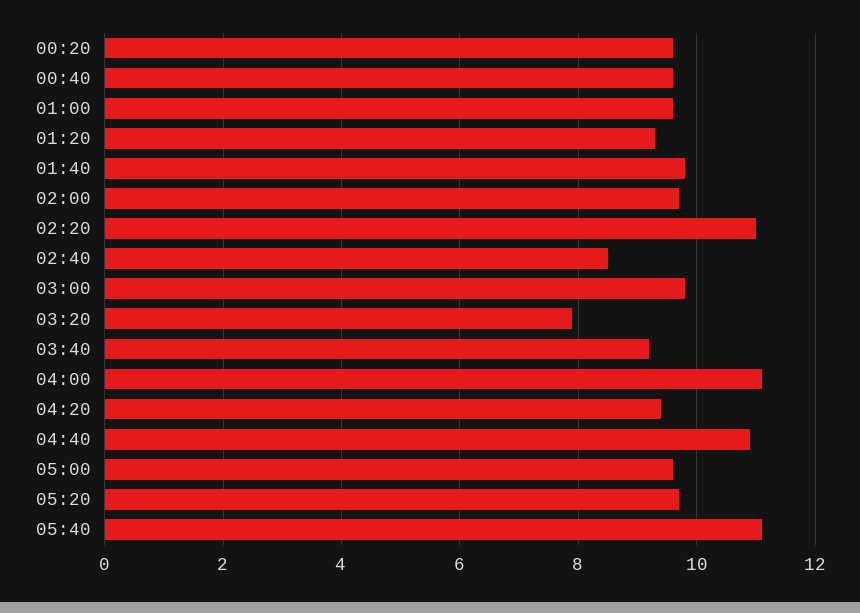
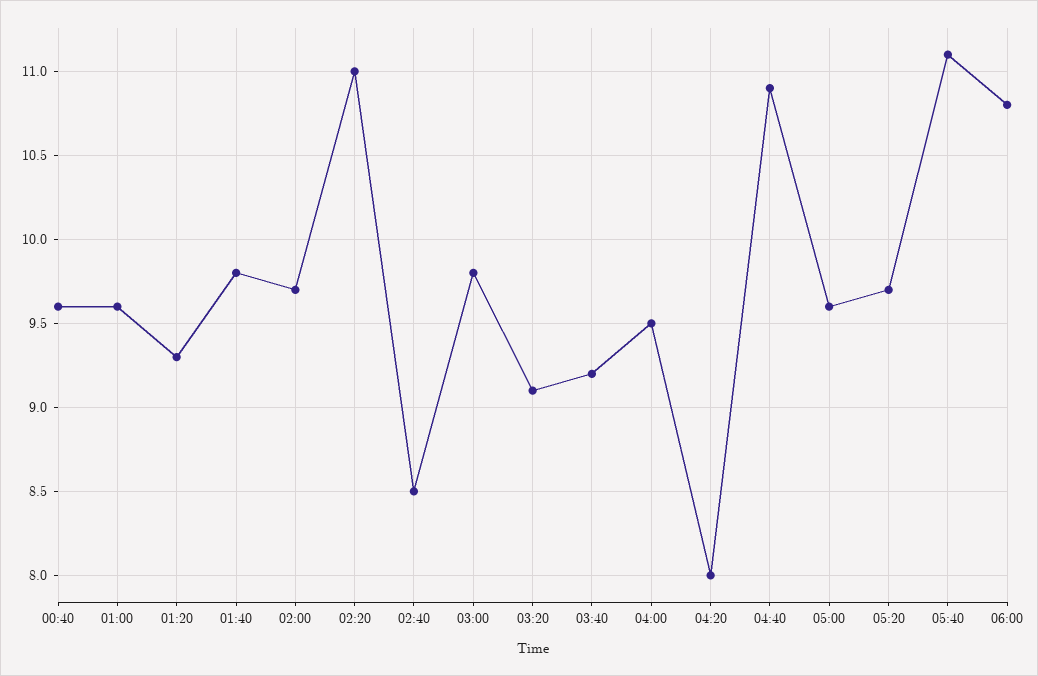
00:20: 9.5 -> none
03:20: 8 -> 9.1
04:00: 11 -> 9.5
04:20: 9.5 -> 8
06:00: none -> 10.8

